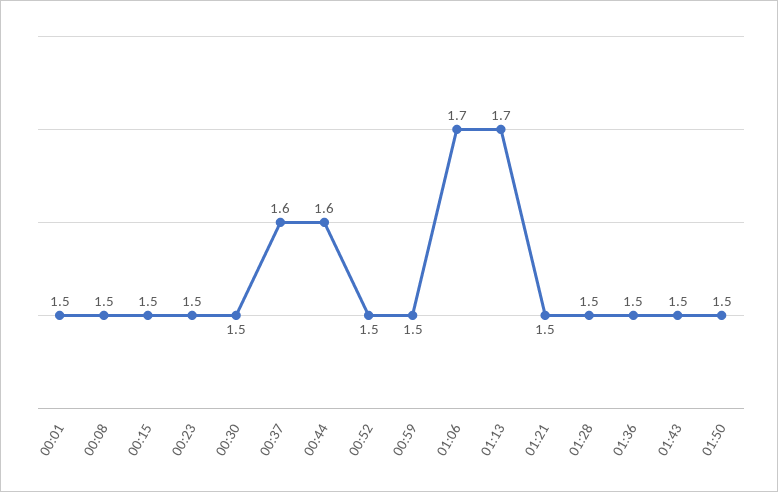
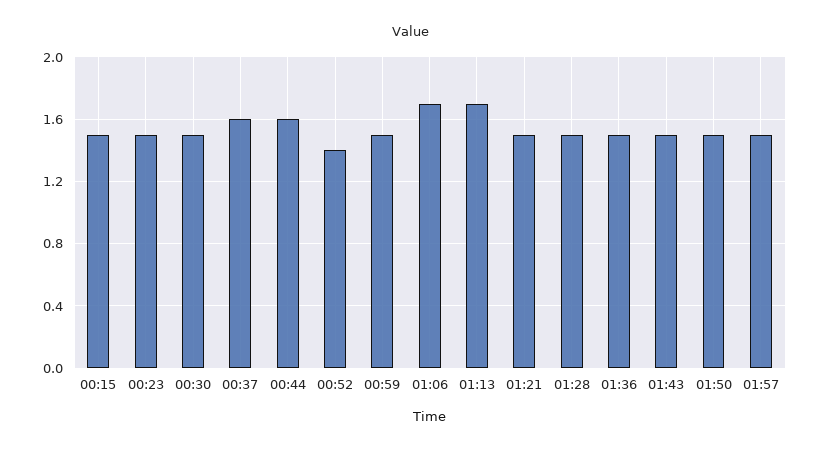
00:01: 1.5 -> none
00:08: 1.5 -> none
00:52: 1.5 -> 1.4
01:57: none -> 1.5

